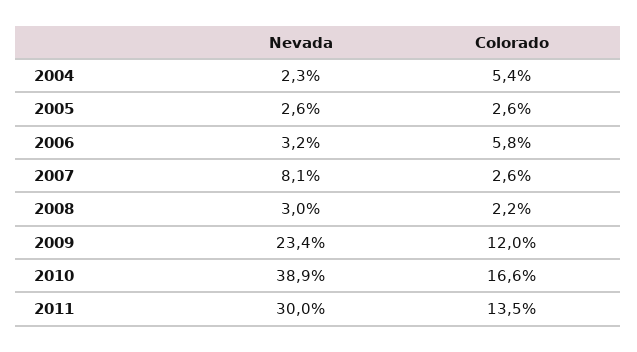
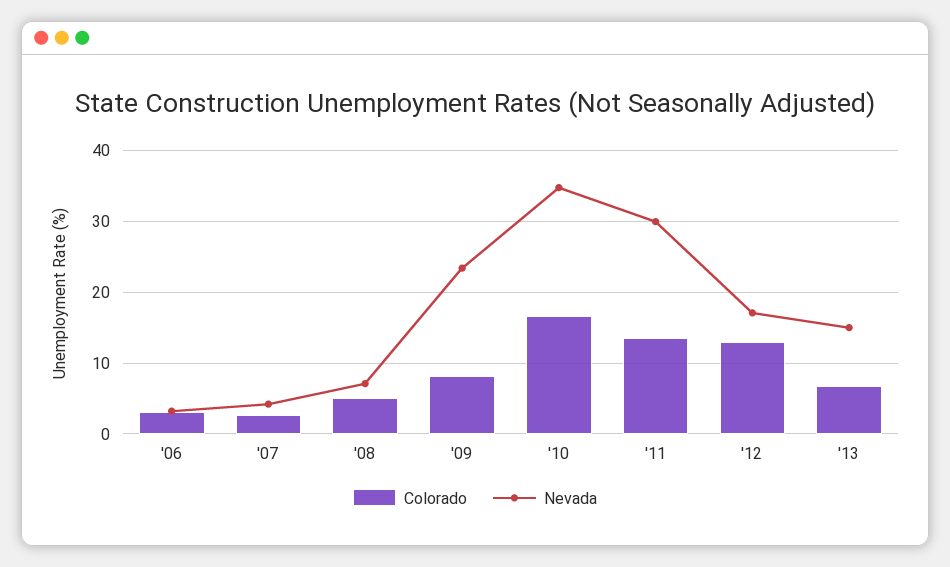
Nevada, 2004: 2.3 -> none
Colorado, 2004: 5.4 -> none
Nevada, 2005: 2.6 -> none
Colorado, 2005: 2.6 -> none
Colorado, 2006: 5.8 -> 3
Nevada, 2007: 8.1 -> 4
Nevada, 2008: 3 -> 7
Colorado, 2008: 2.2 -> 5
Colorado, 2009: 12 -> 8
Nevada, 2010: 38.9 -> 35
Colorado, '12: none -> 13
Nevada, '12: none -> 17
Colorado, '13: none -> 7
Nevada, '13: none -> 15

